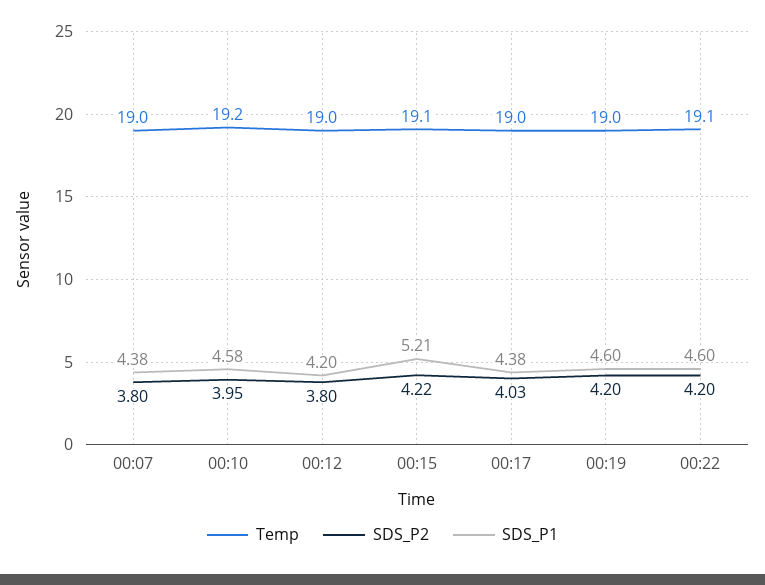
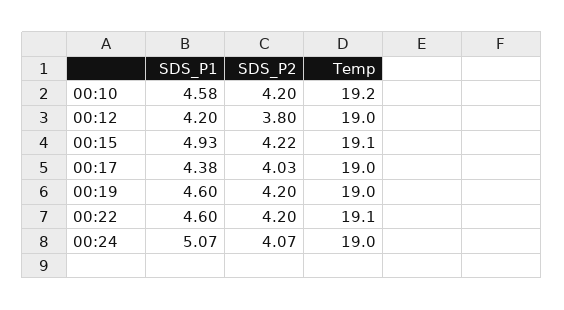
Temp, 00:07: 19 -> none
SDS_P2, 00:07: 3.8 -> none
SDS_P1, 00:07: 4.38 -> none
SDS_P2, 00:10: 3.95 -> 4.2
SDS_P1, 00:15: 5.21 -> 4.93
SDS_P1, 00:24: none -> 5.07
SDS_P2, 00:24: none -> 4.07
Temp, 00:24: none -> 19

